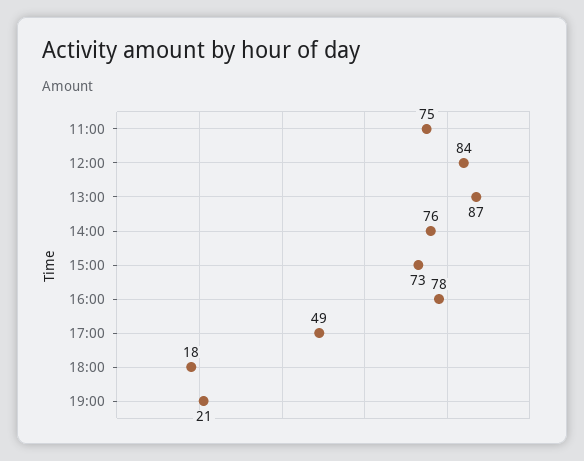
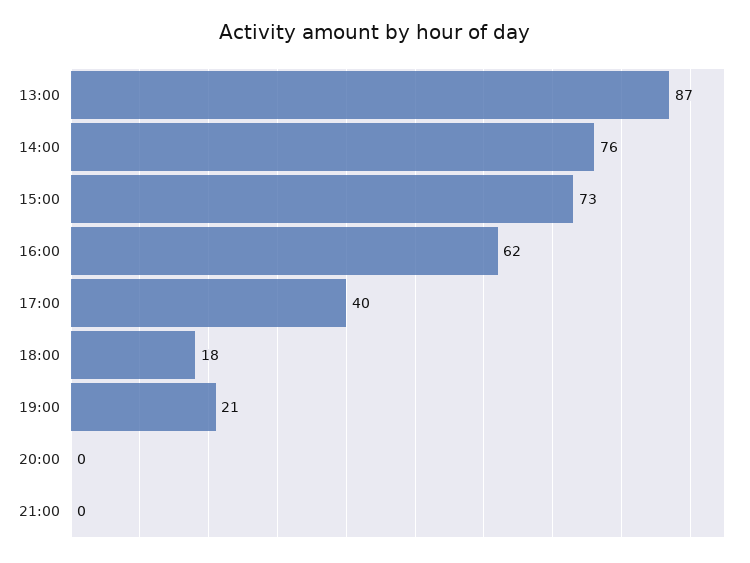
11:00: 75 -> none
12:00: 84 -> none
16:00: 78 -> 62
17:00: 49 -> 40
20:00: none -> 0
21:00: none -> 0

